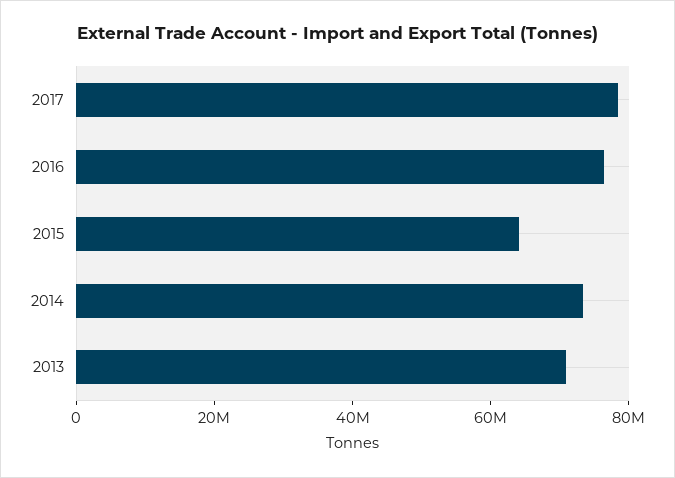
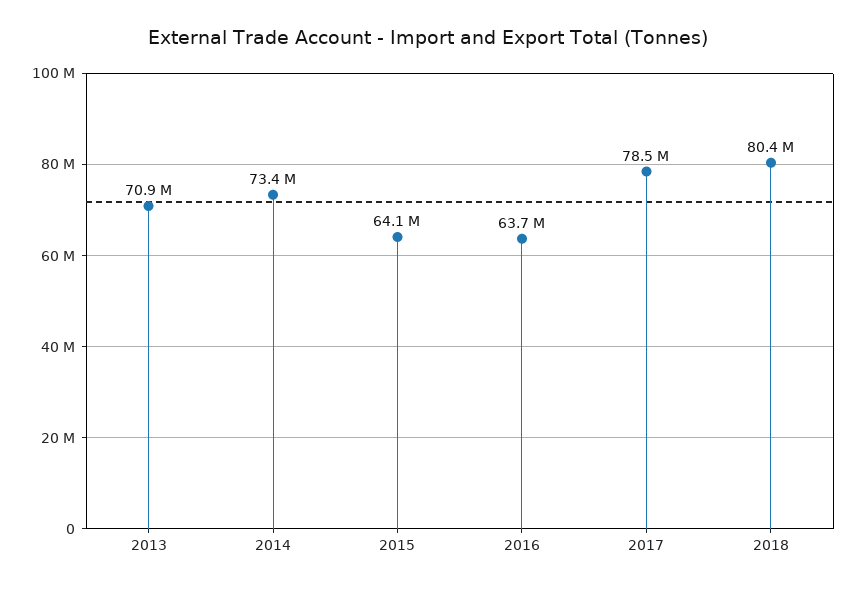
2016: 75000000 -> 63700000
2018: none -> 80400000

